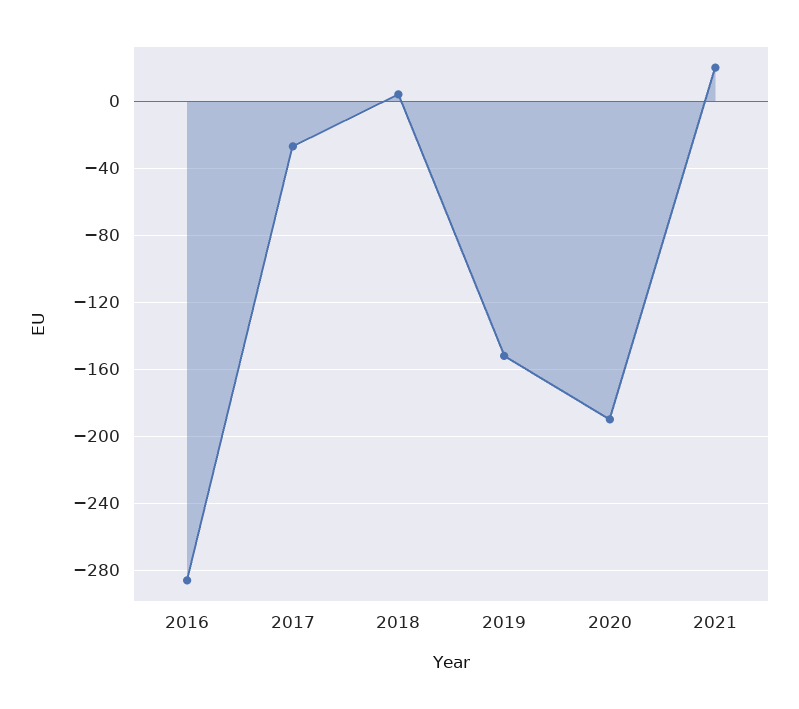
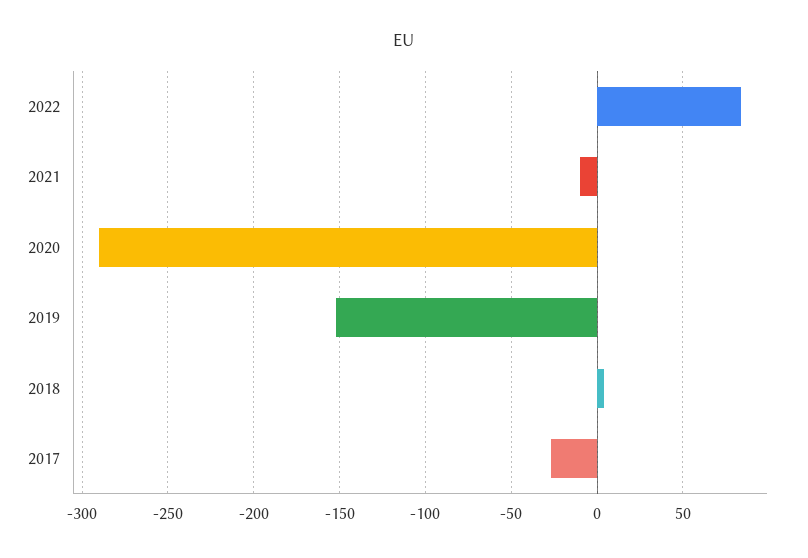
2016: -285 -> none
2020: -190 -> -290
2021: 20 -> -10
2022: none -> 85

